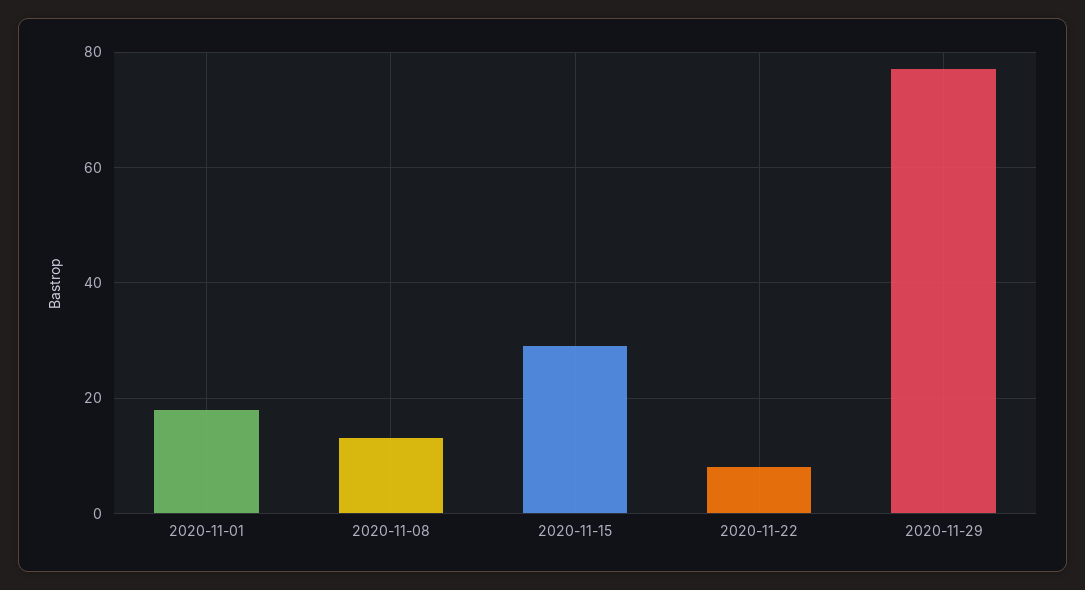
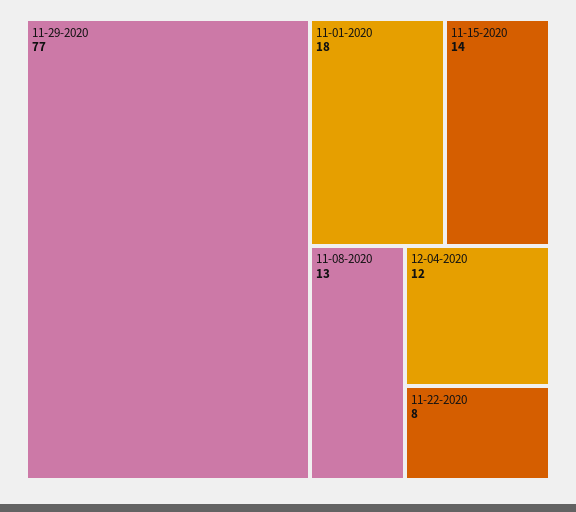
2020-11-15: 30 -> 14
12-04-2020: none -> 12

